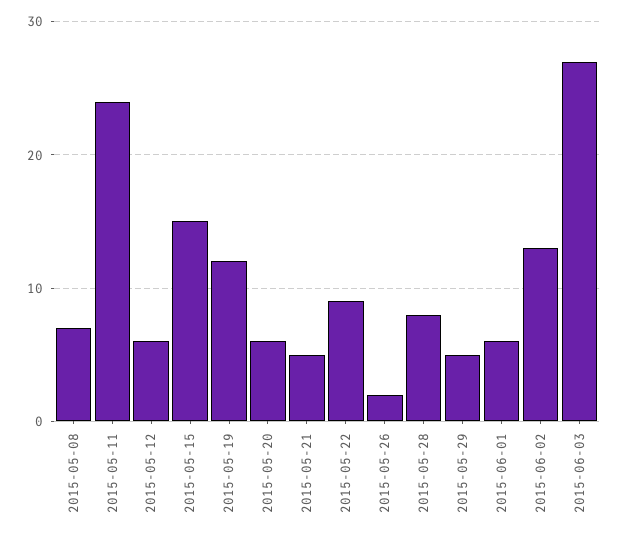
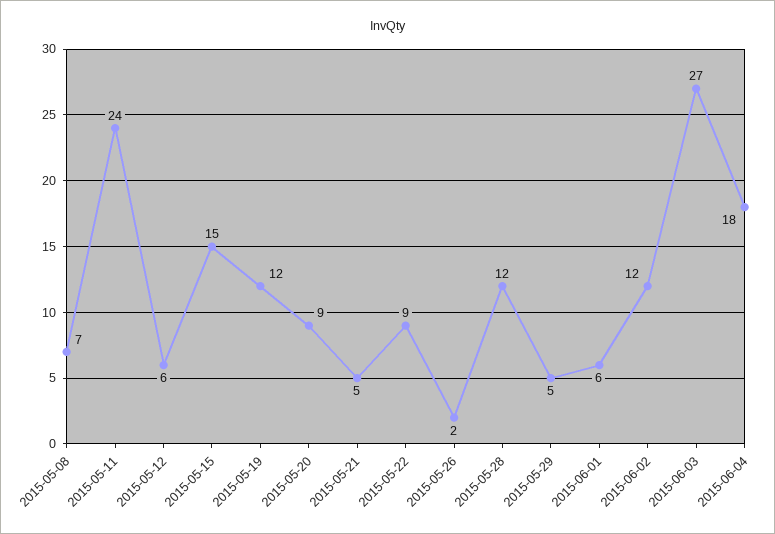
2015-05-20: 6 -> 9
2015-05-28: 8 -> 12
2015-06-02: 13 -> 12
2015-06-04: none -> 18

